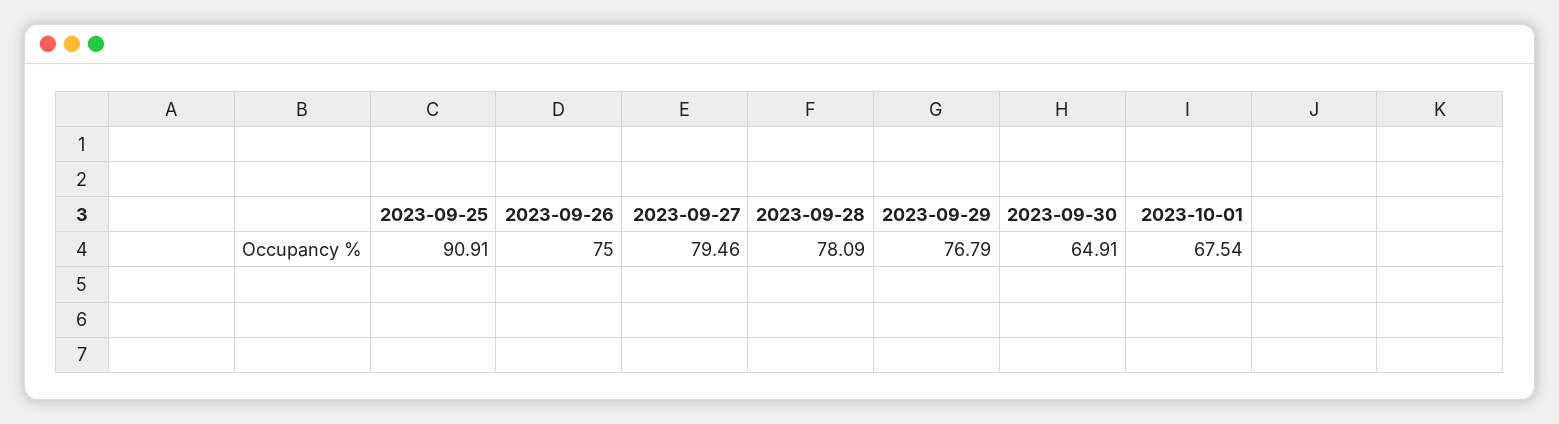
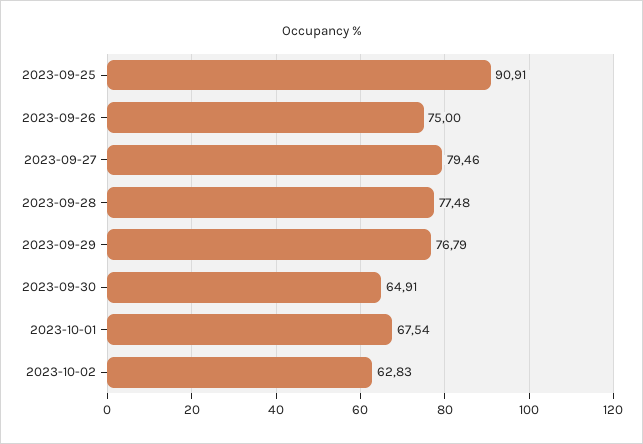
2023-09-28: 78.09 -> 77.48
2023-10-02: none -> 62.83

